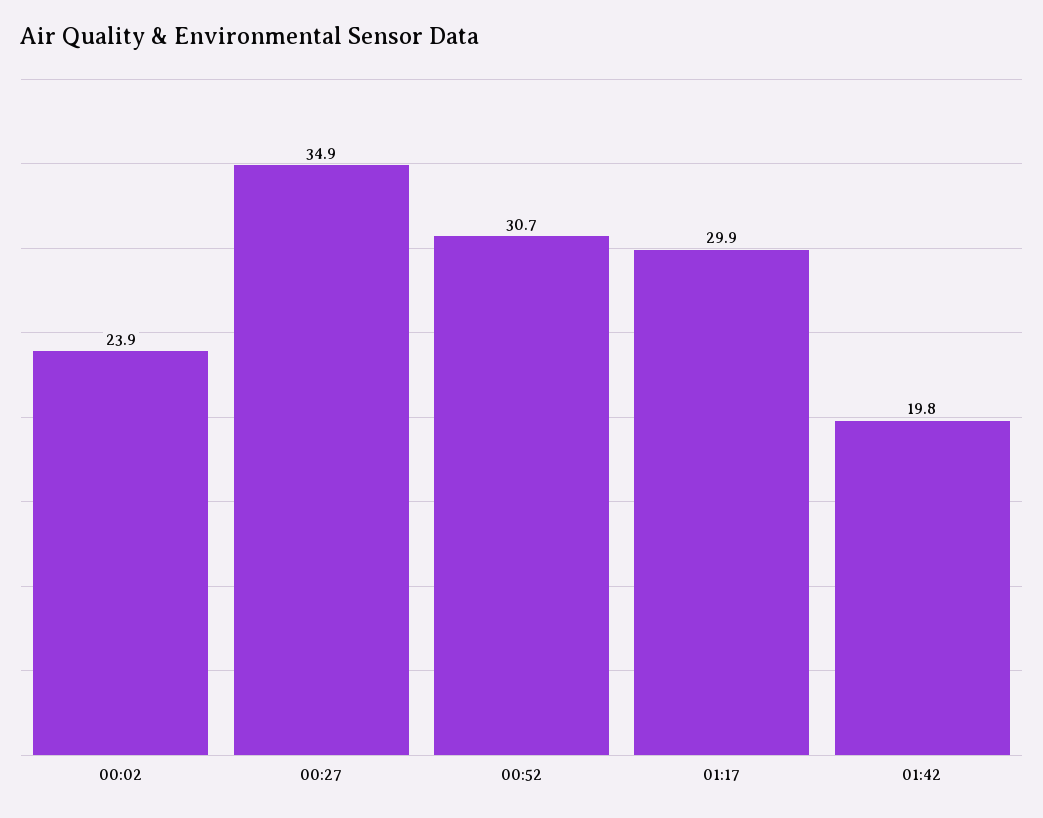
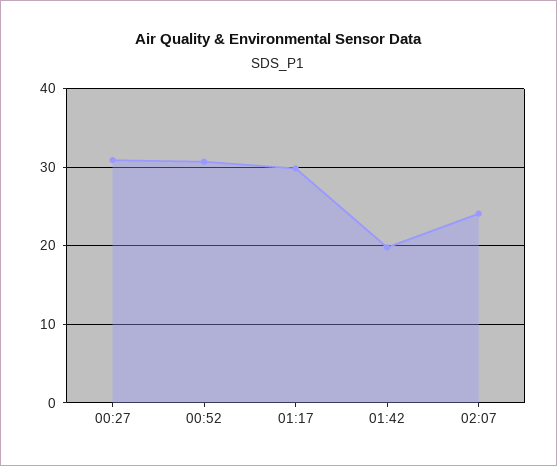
00:02: 23.9 -> none
00:27: 34.9 -> 31
02:07: none -> 24

